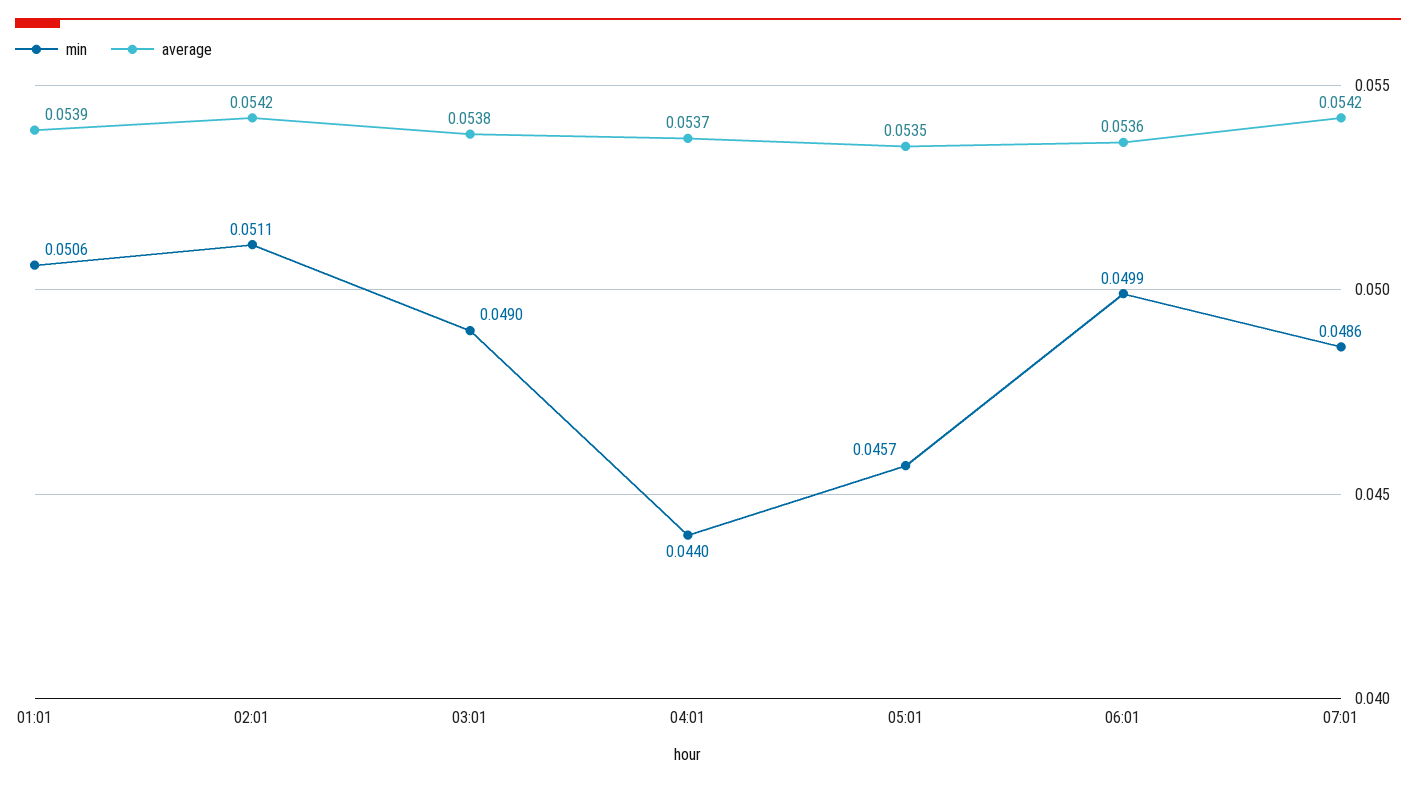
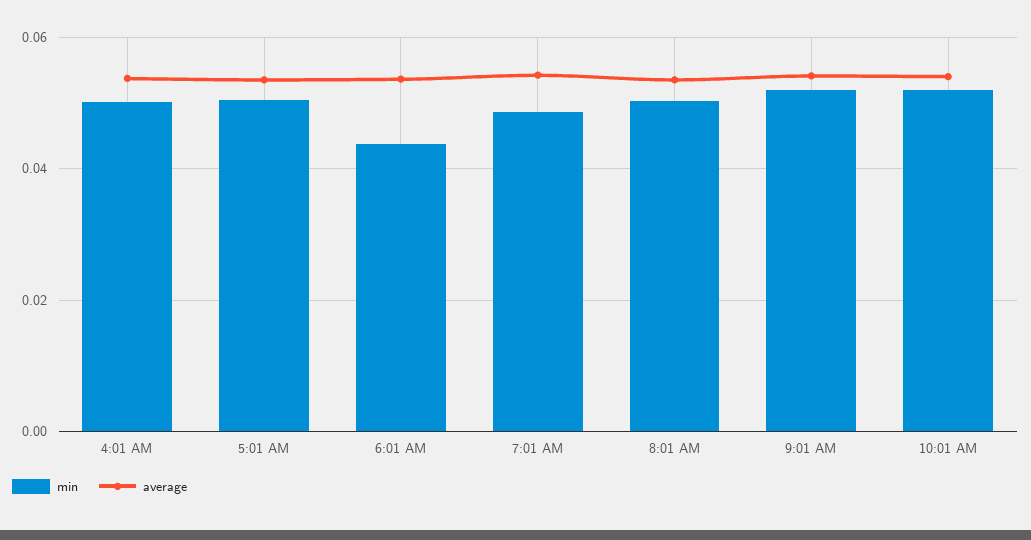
min, 01:01: 0.0506 -> none
average, 01:01: 0.0539 -> none
min, 02:01: 0.0511 -> none
average, 02:01: 0.0542 -> none
min, 03:01: 0.049 -> none
average, 03:01: 0.0538 -> none
min, 04:01: 0.044 -> 0.05
min, 05:01: 0.0457 -> 0.05
min, 06:01: 0.0499 -> 0.044
min, 8:01 AM: none -> 0.05
average, 8:01 AM: none -> 0.054
min, 9:01 AM: none -> 0.052
average, 9:01 AM: none -> 0.054
min, 10:01 AM: none -> 0.052
average, 10:01 AM: none -> 0.054

